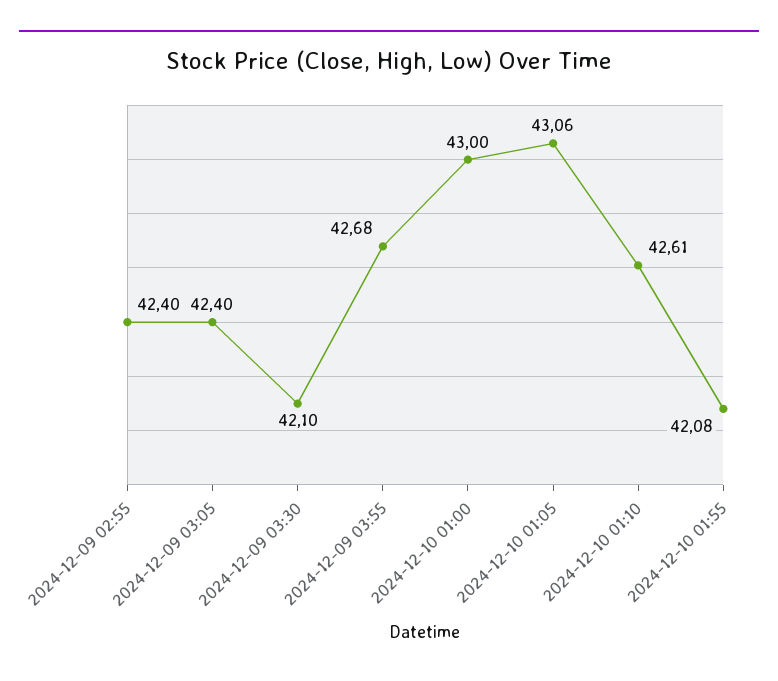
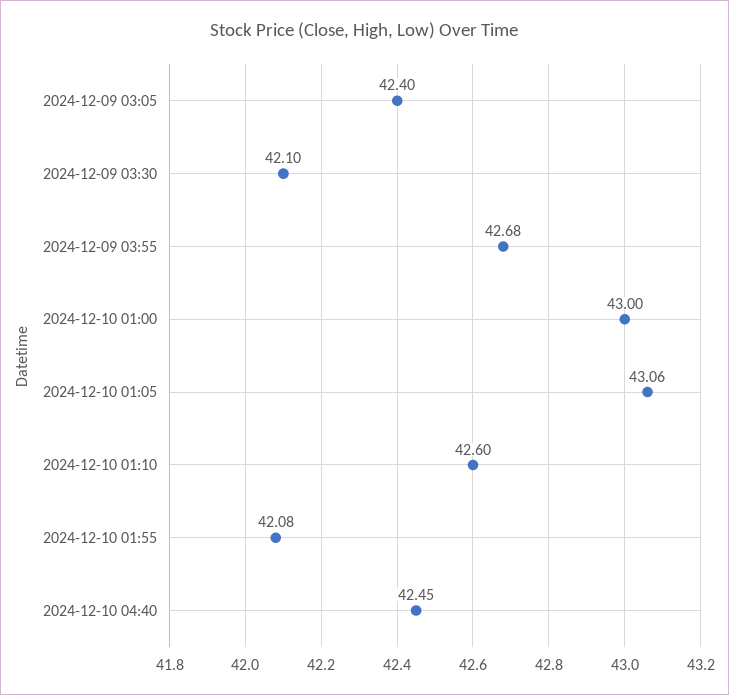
2024-12-09 02:55: 42.4 -> none
2024-12-10 01:10: 42.61 -> 42.6
2024-12-10 04:40: none -> 42.45

